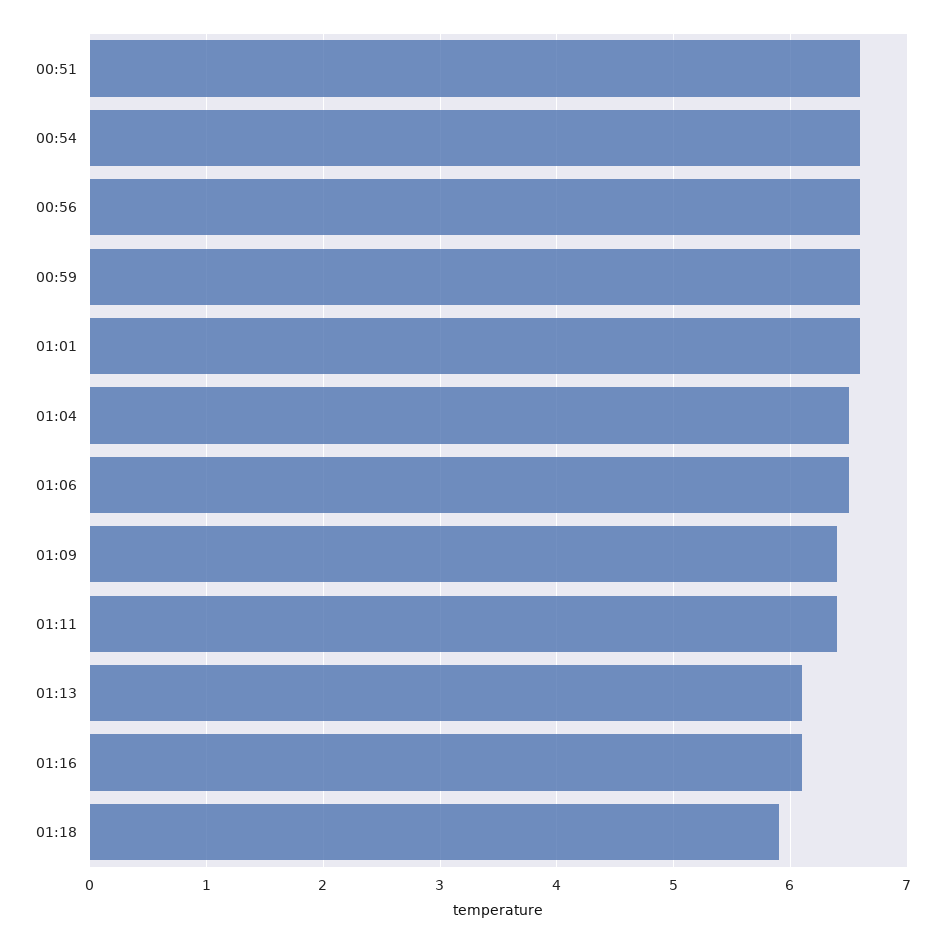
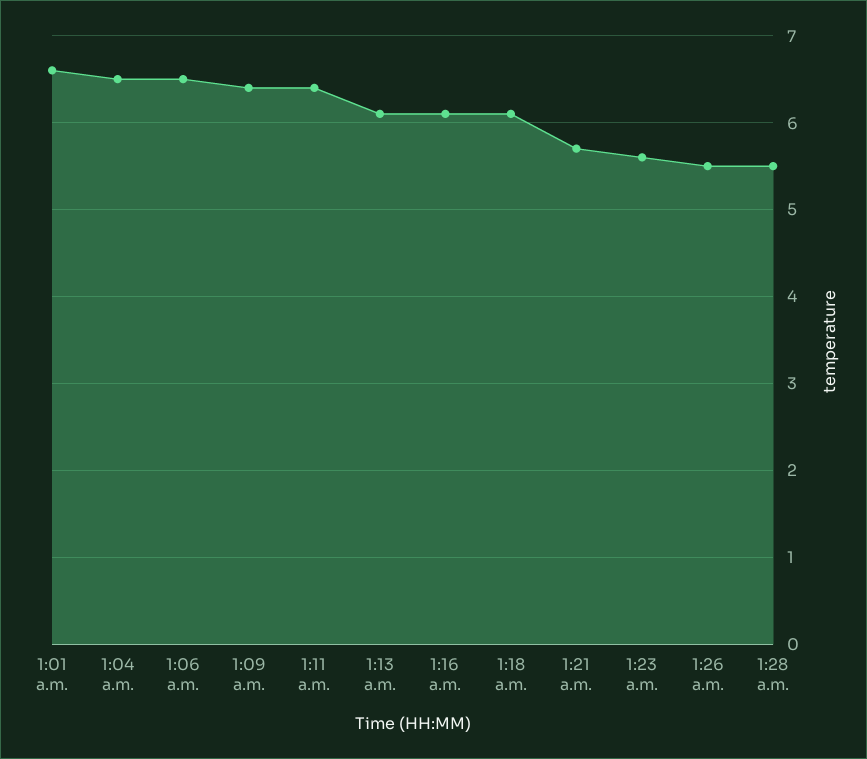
00:51: 6.6 -> none
00:54: 6.6 -> none
00:56: 6.6 -> none
00:59: 6.6 -> none
01:18: 5.9 -> 6.1
1:21 a.m.: none -> 5.7
1:23 a.m.: none -> 5.6
1:26 a.m.: none -> 5.5
1:28 a.m.: none -> 5.5

